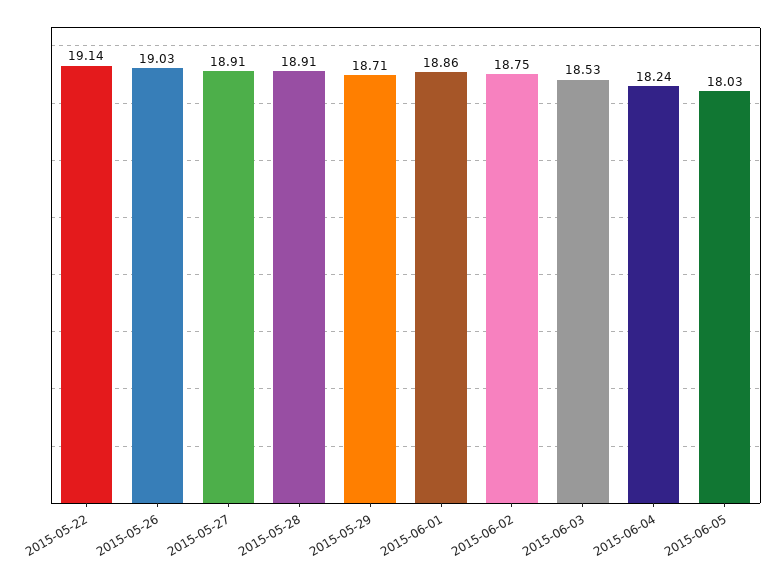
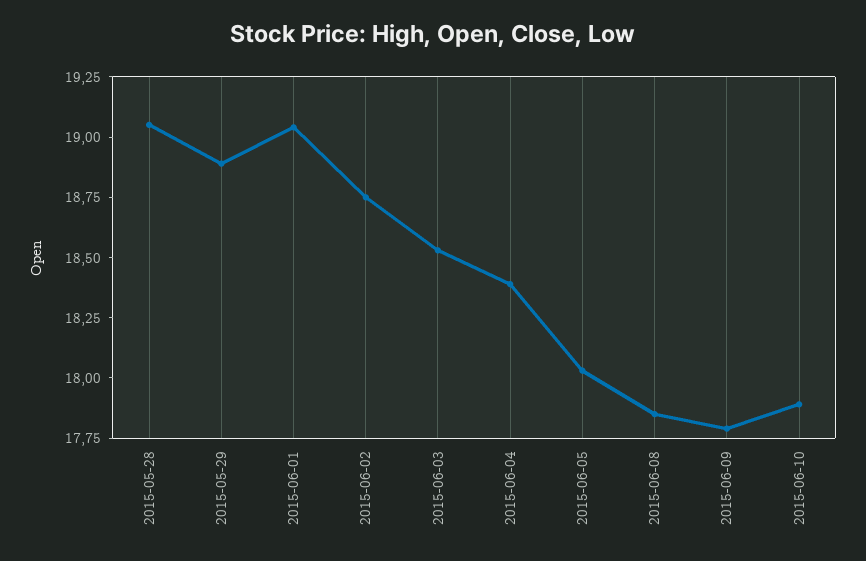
2015-05-22: 19.14 -> none
2015-05-26: 19.03 -> none
2015-05-27: 18.91 -> none
2015-05-28: 18.91 -> 19.05
2015-05-29: 18.71 -> 18.9
2015-06-01: 18.86 -> 19.05
2015-06-04: 18.24 -> 18.4
2015-06-08: none -> 17.85
2015-06-09: none -> 17.8
2015-06-10: none -> 17.9

